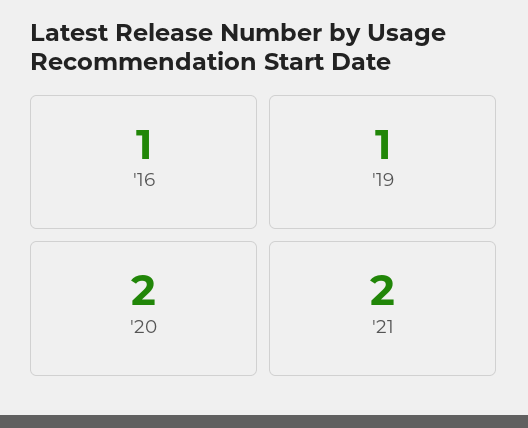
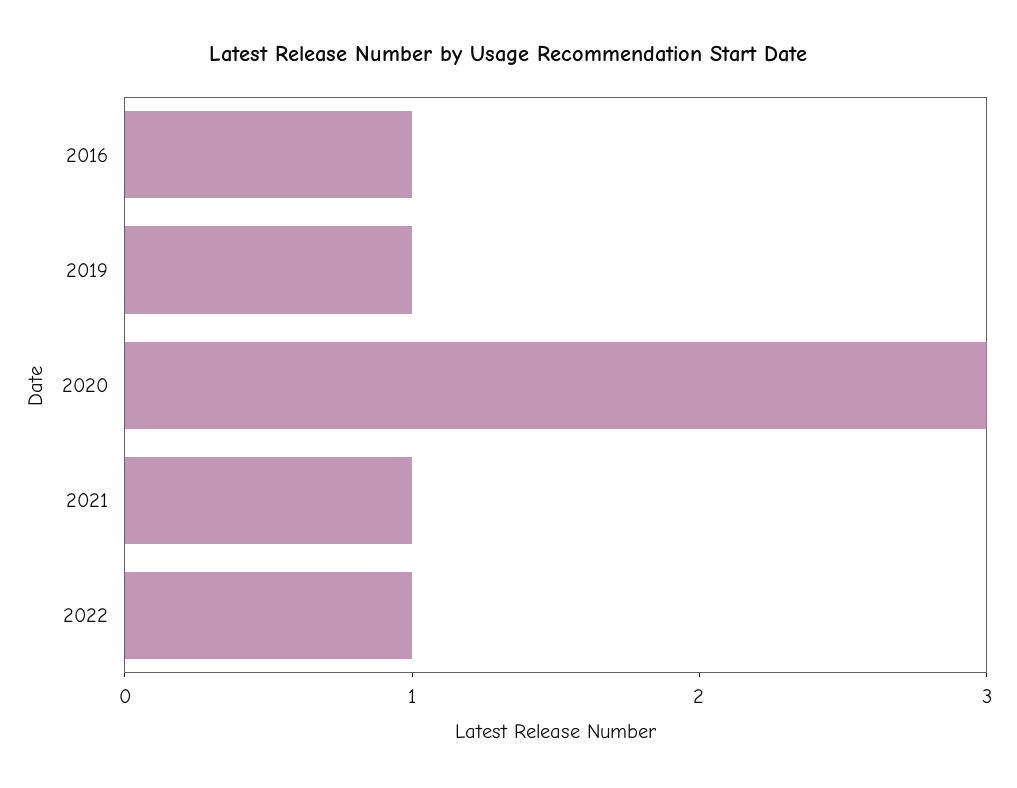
'20: 2 -> 3
'21: 2 -> 1
2022: none -> 1

